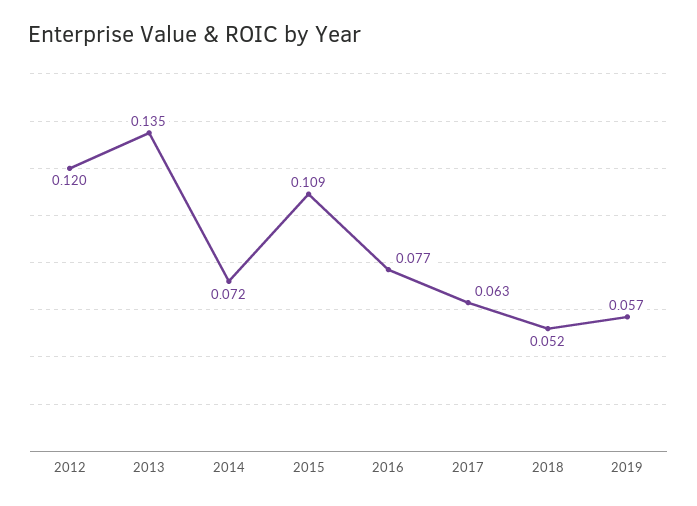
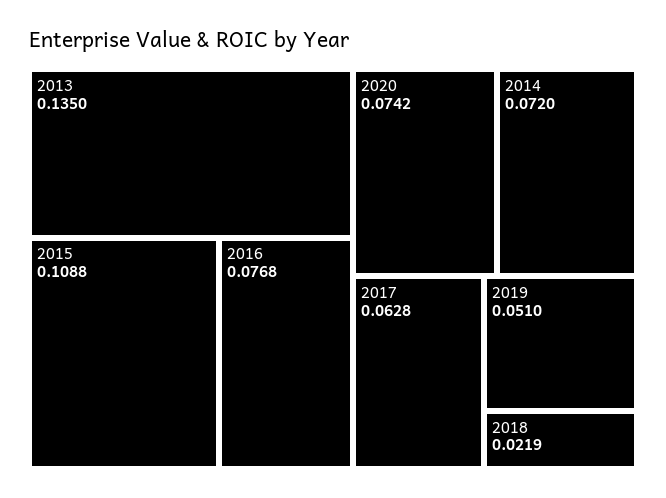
2012: 0.12 -> none
2018: 0.052 -> 0.0219
2019: 0.057 -> 0.051
2020: none -> 0.0742

